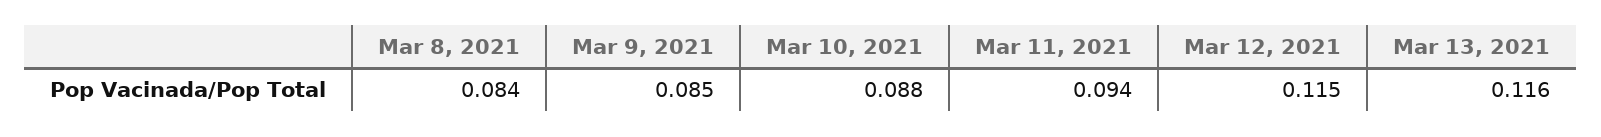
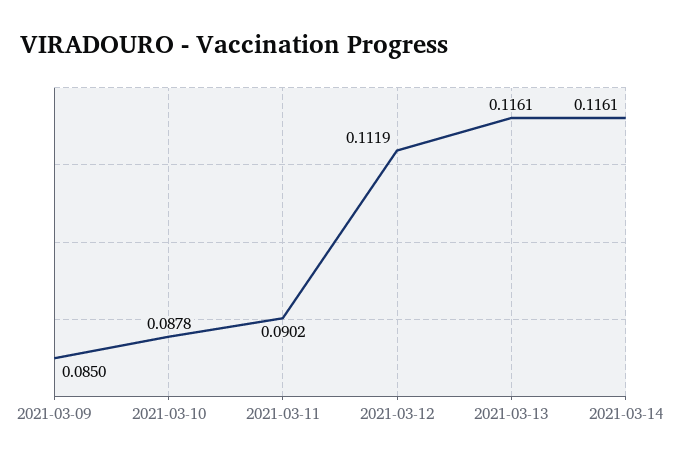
Mar 8, 2021: 0.084 -> none
Mar 11, 2021: 0.094 -> 0.0902
Mar 12, 2021: 0.115 -> 0.1119
2021-03-14: none -> 0.1161

